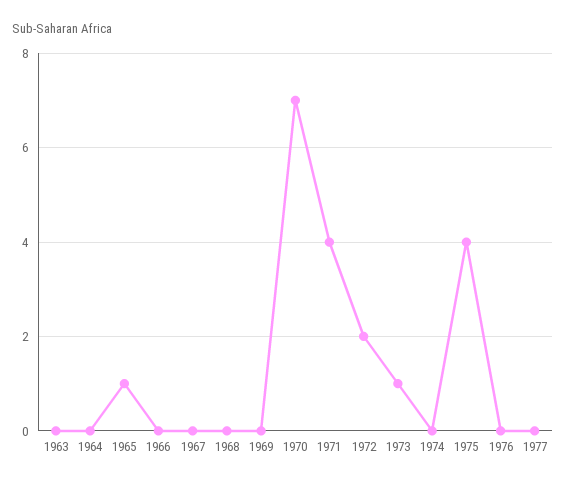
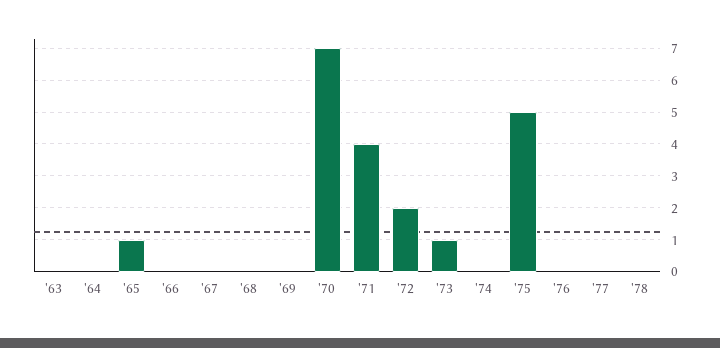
1975: 4 -> 5
'78: none -> 0

